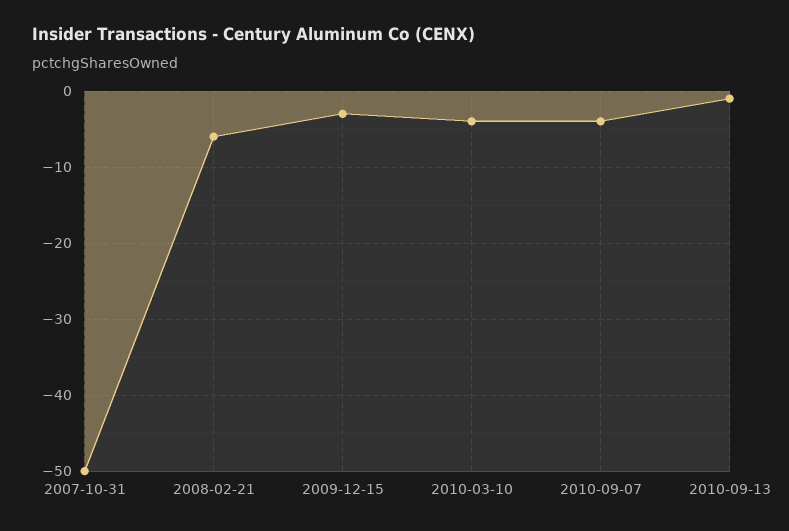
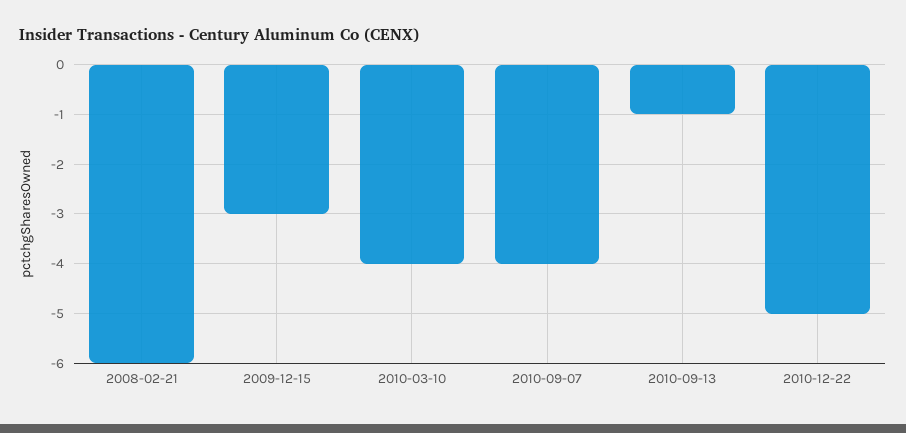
2007-10-31: -50 -> none
2010-12-22: none -> -5

